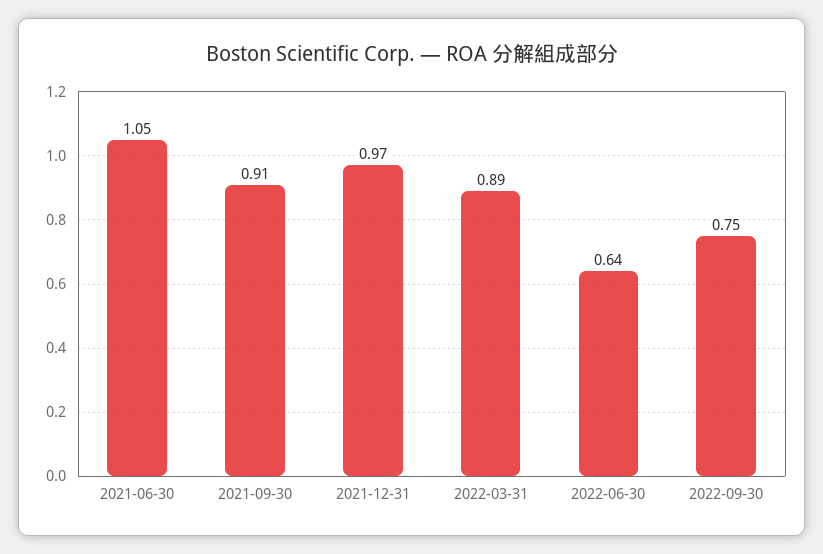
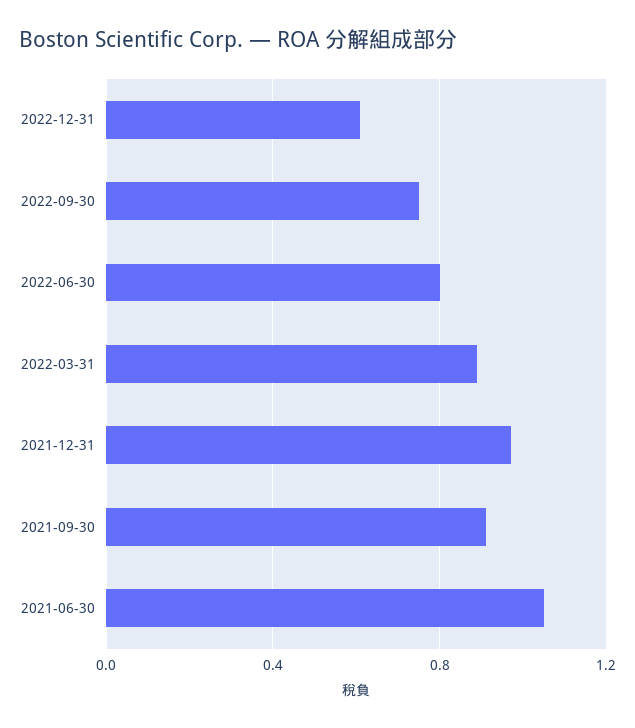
2022-06-30: 0.64 -> 0.8
2022-12-31: none -> 0.6

